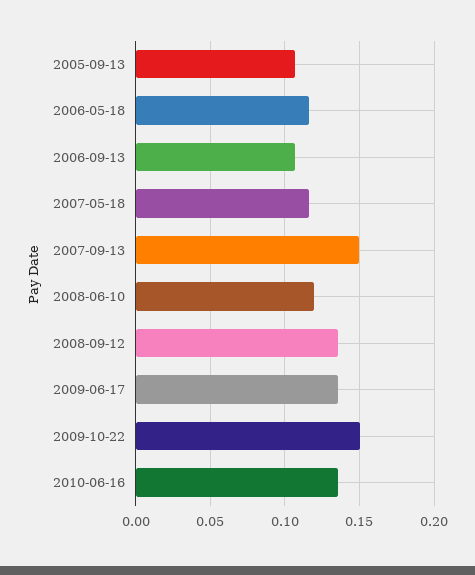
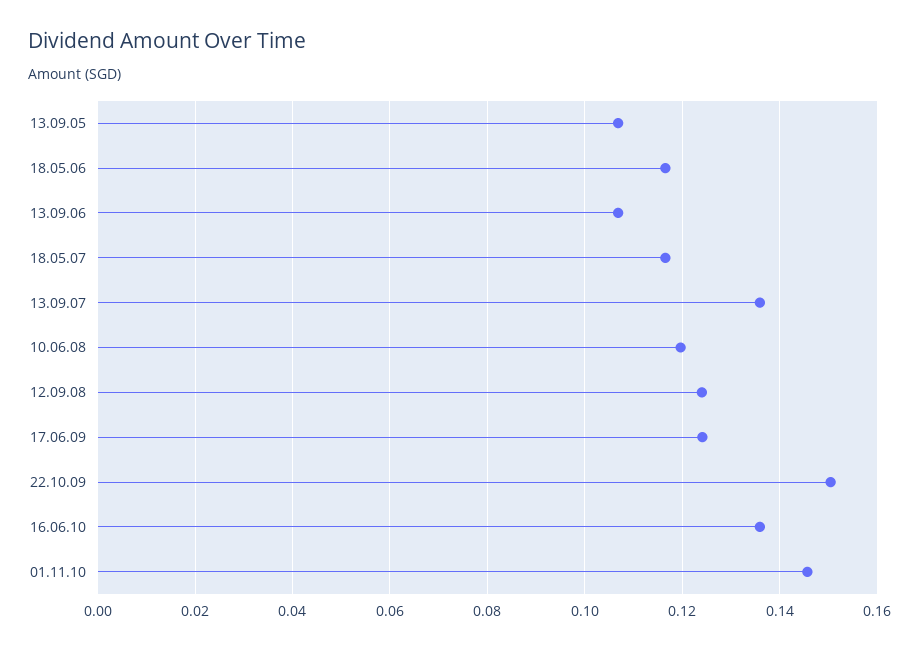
2007-09-13: 0.15 -> 0.136
2008-09-12: 0.135 -> 0.124
2009-06-17: 0.135 -> 0.124
01.11.10: none -> 0.146

